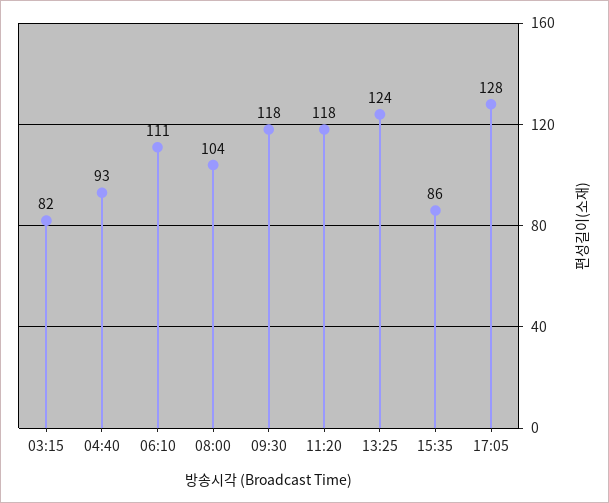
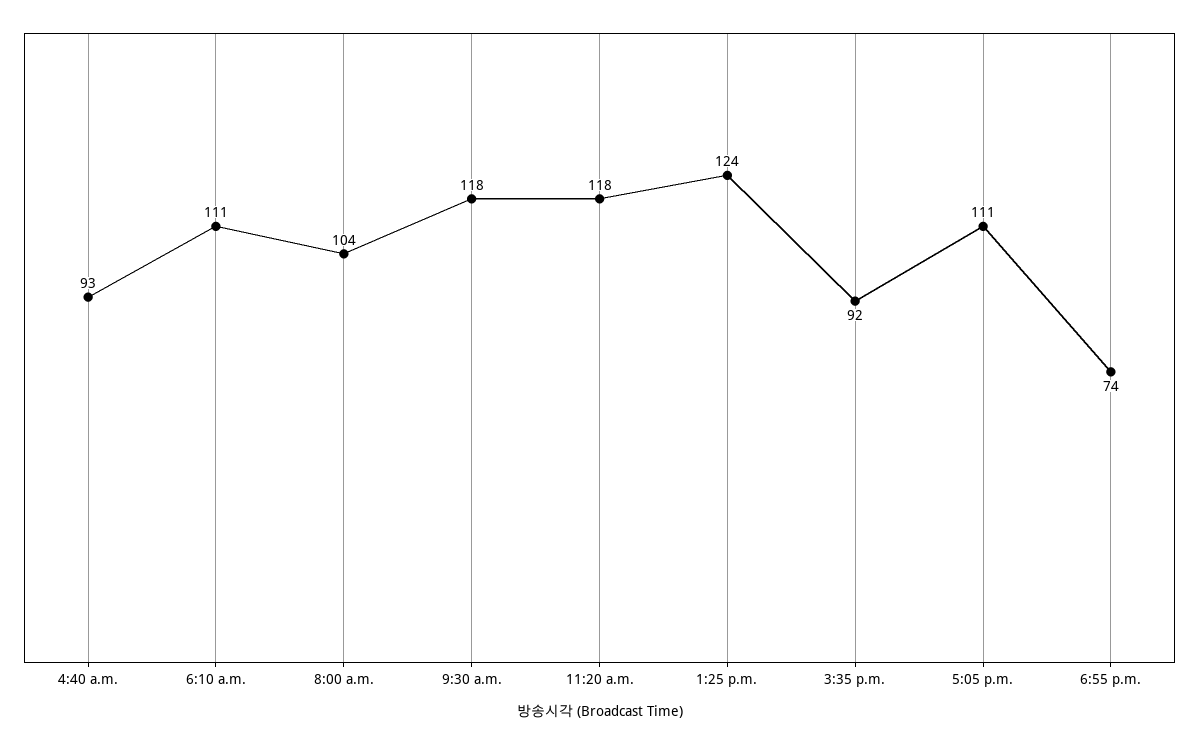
03:15: 82 -> none
15:35: 86 -> 92
17:05: 128 -> 111
6:55 p.m.: none -> 74

